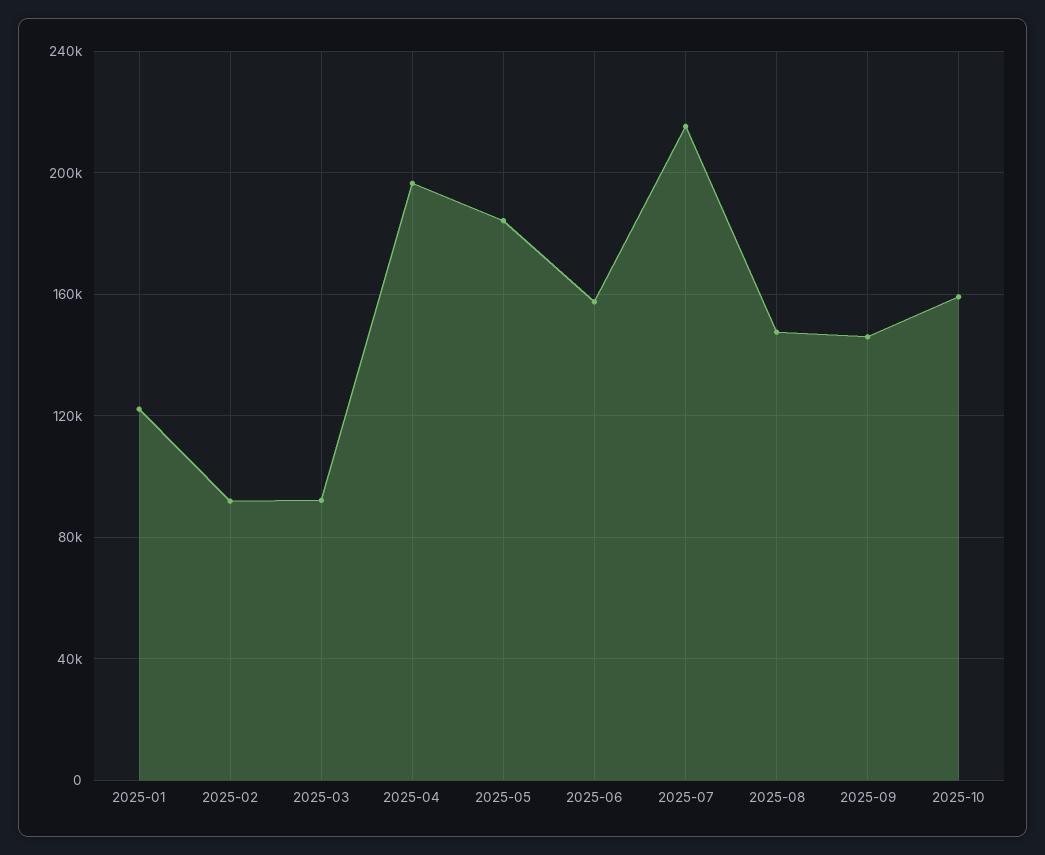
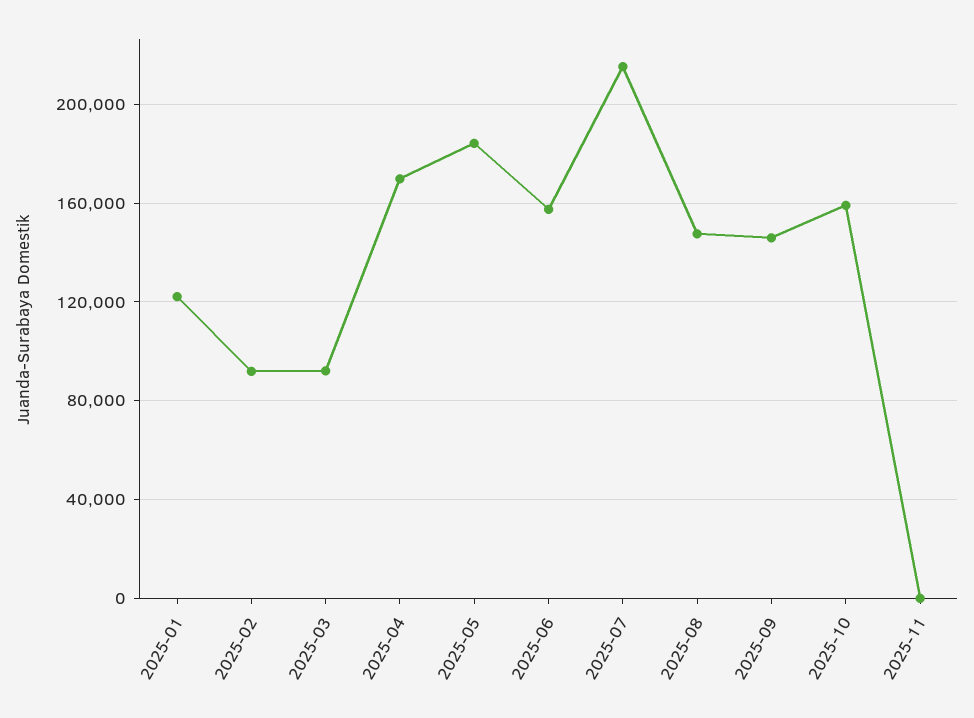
2025-04: 195000 -> 170000
2025-11: none -> 0

